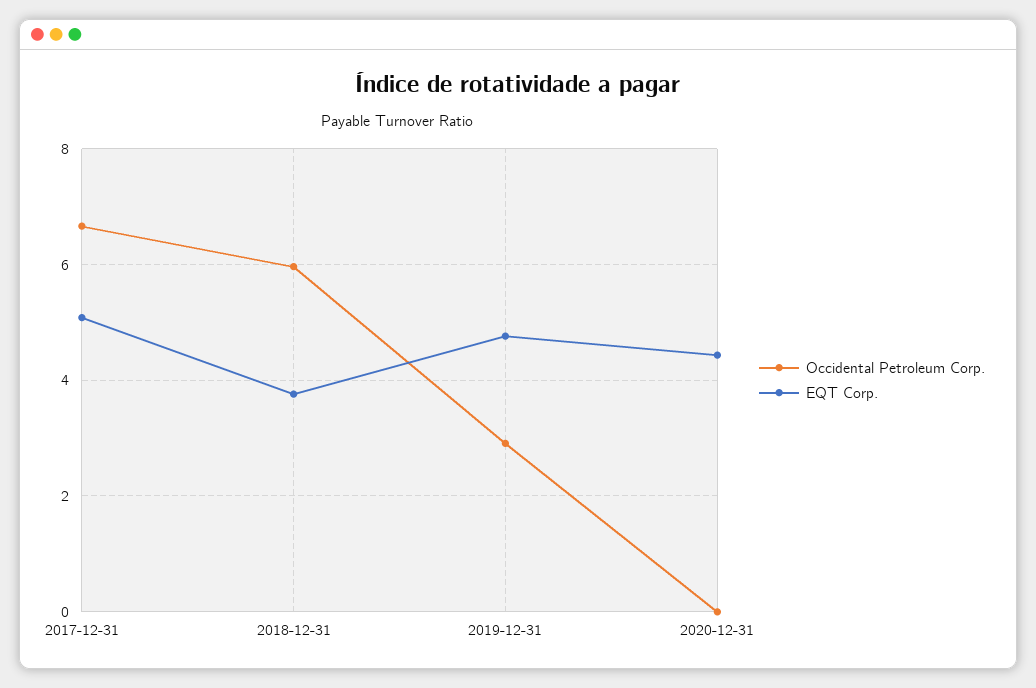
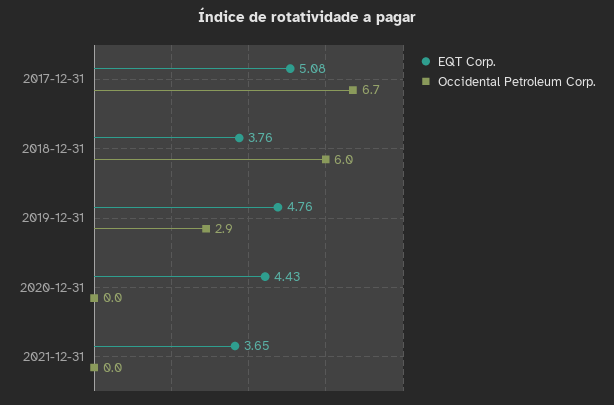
EQT Corp., 2021-12-31: none -> 3.65
Occidental Petroleum Corp., 2021-12-31: none -> 0

